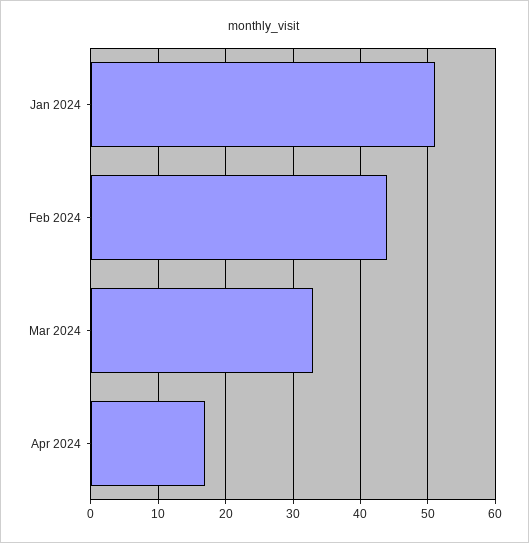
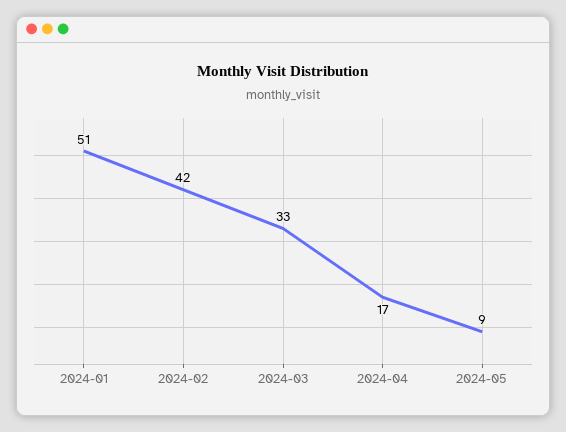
Feb 2024: 44 -> 42
2024-05: none -> 9

